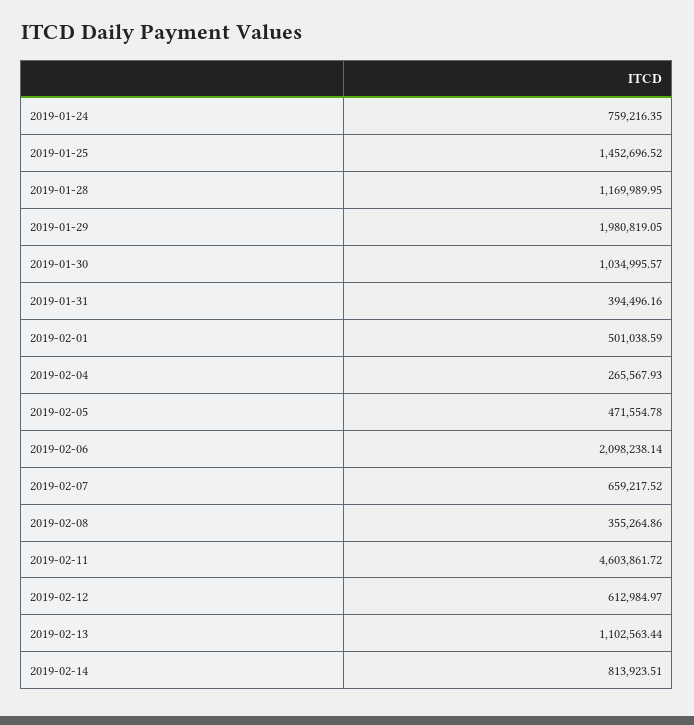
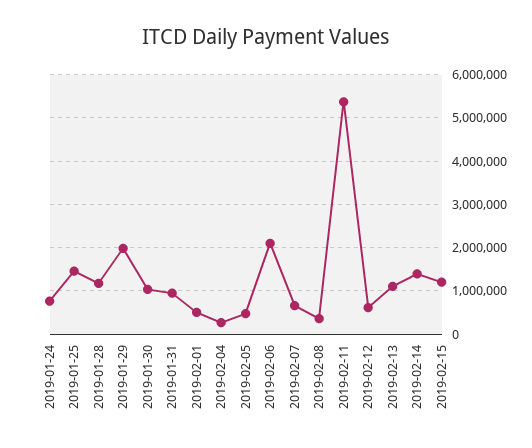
2019-01-31: 394496.16 -> 1000000
2019-02-11: 4603861.72 -> 5400000
2019-02-14: 813923.51 -> 1400000
2019-02-15: none -> 1200000

